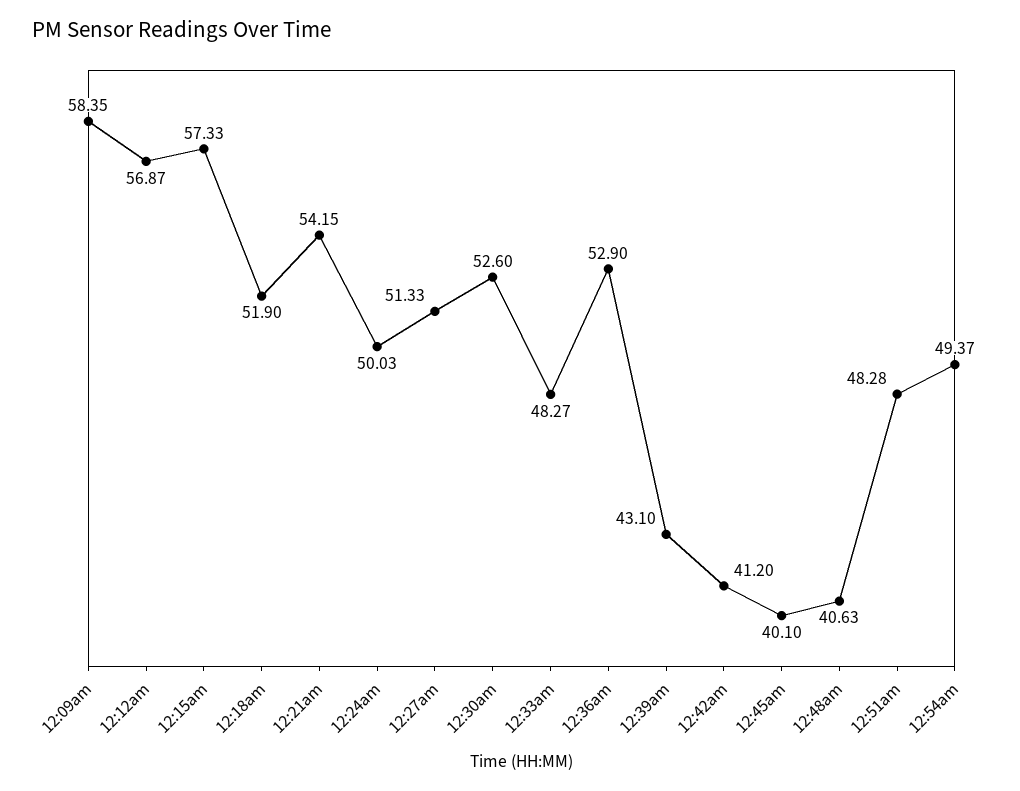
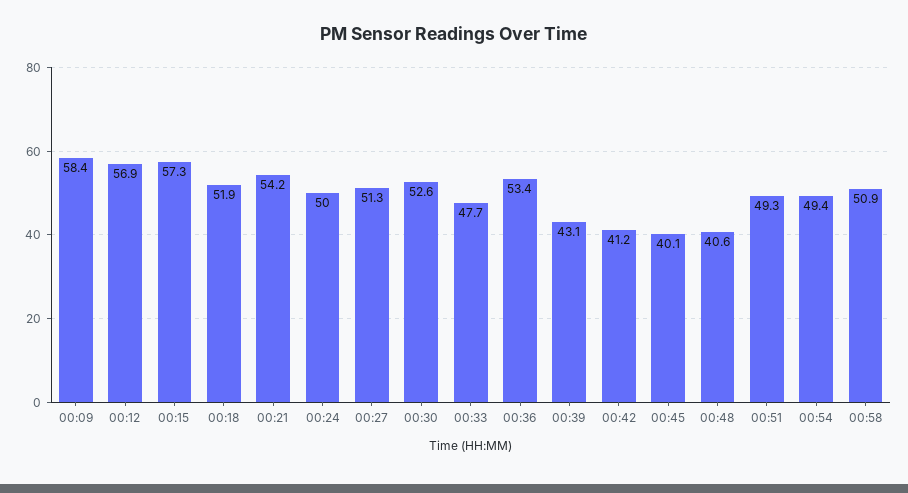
12:33am: 48.27 -> 47.7
12:36am: 52.9 -> 53.4
12:51am: 48.28 -> 49.3
00:58: none -> 50.9

